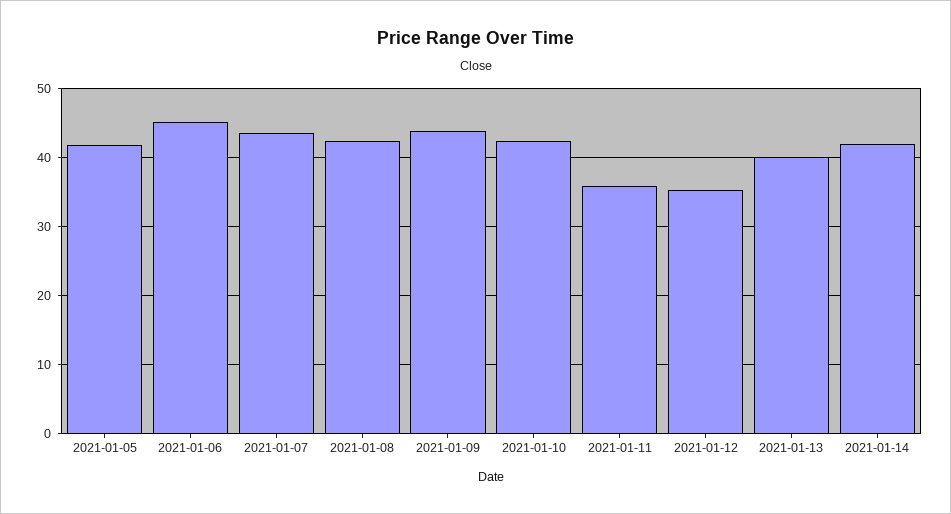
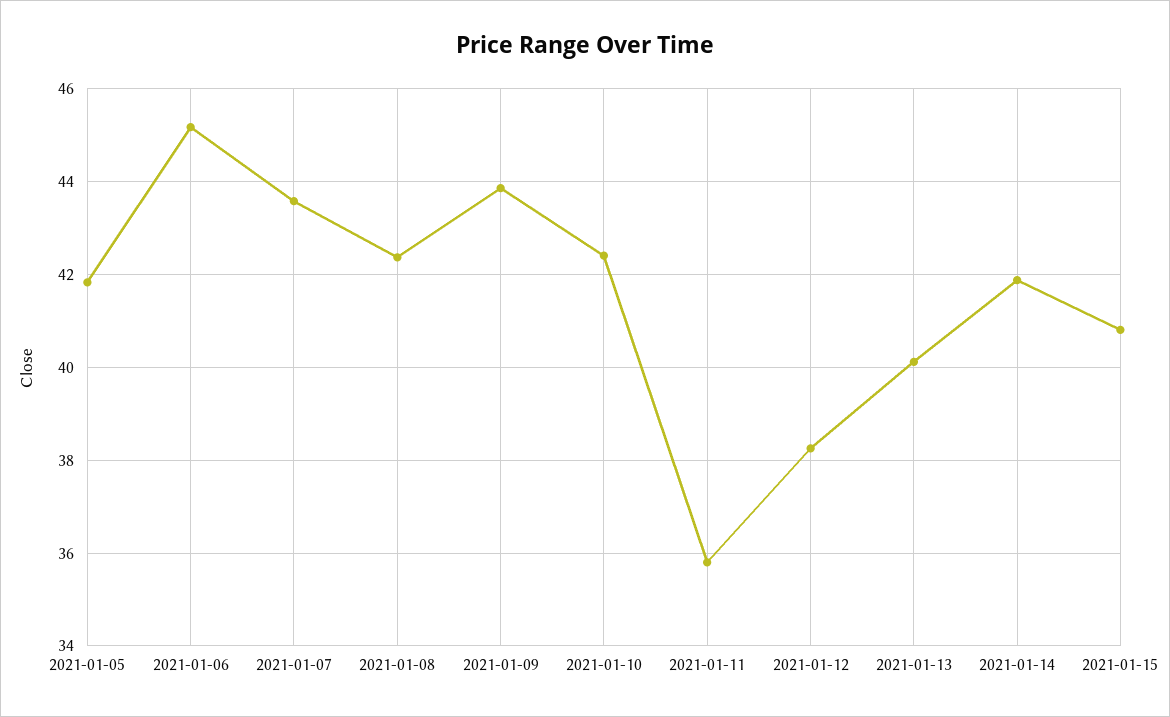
2021-01-12: 35 -> 38.2
2021-01-15: none -> 40.8

